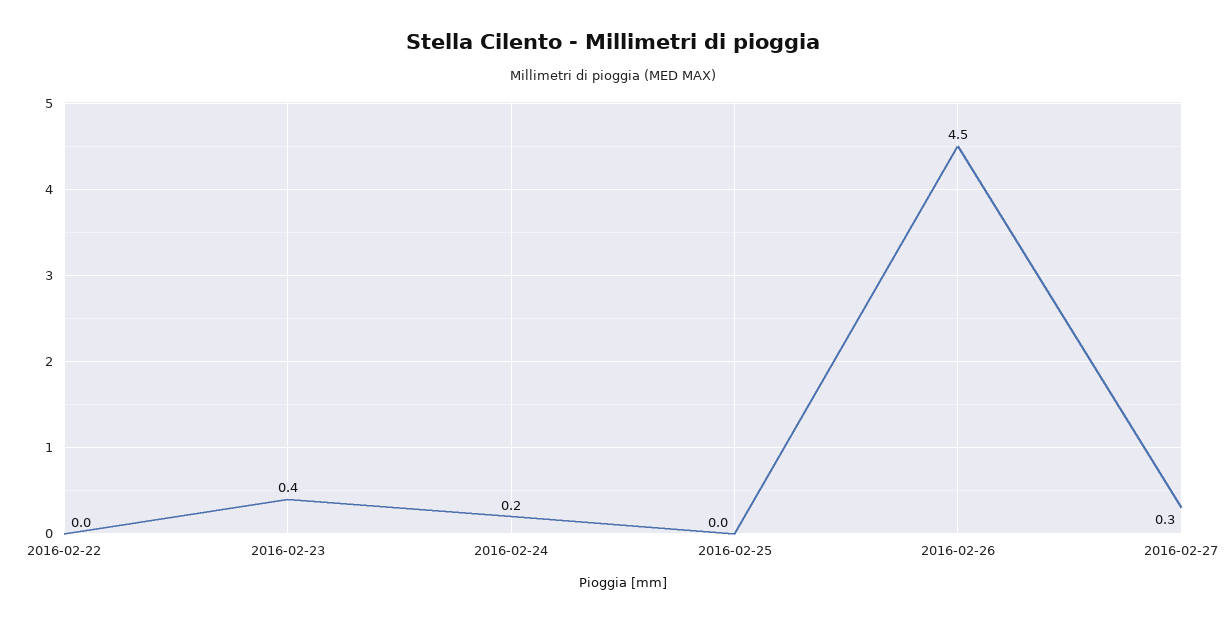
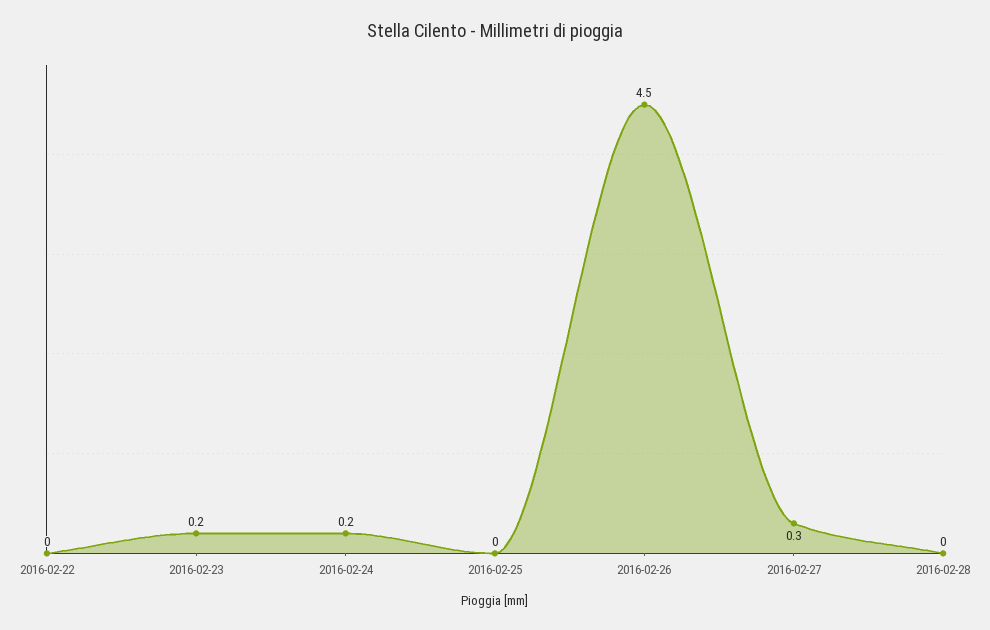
2016-02-23: 0.4 -> 0.2
2016-02-28: none -> 0

